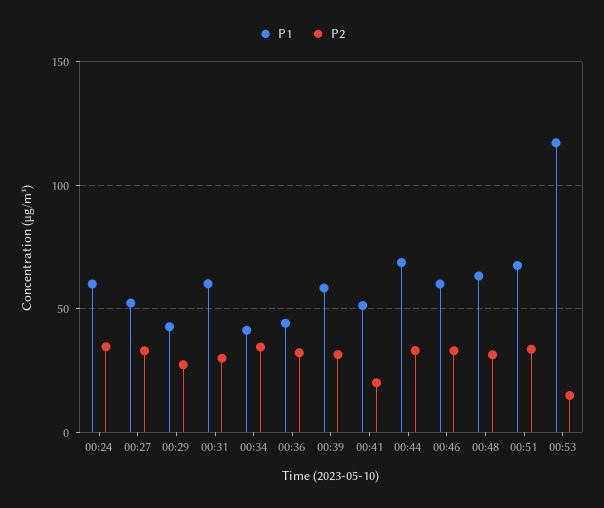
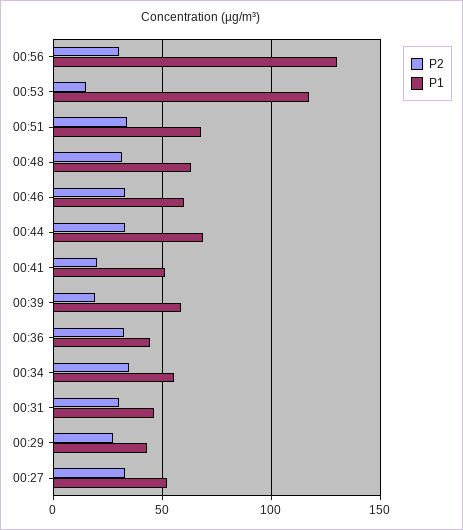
P1, 00:24: 60 -> none
P2, 00:24: 35 -> none
P1, 00:31: 60 -> 45
P1, 00:34: 40 -> 55
P2, 00:39: 30 -> 20
P2, 00:56: none -> 30
P1, 00:56: none -> 130

